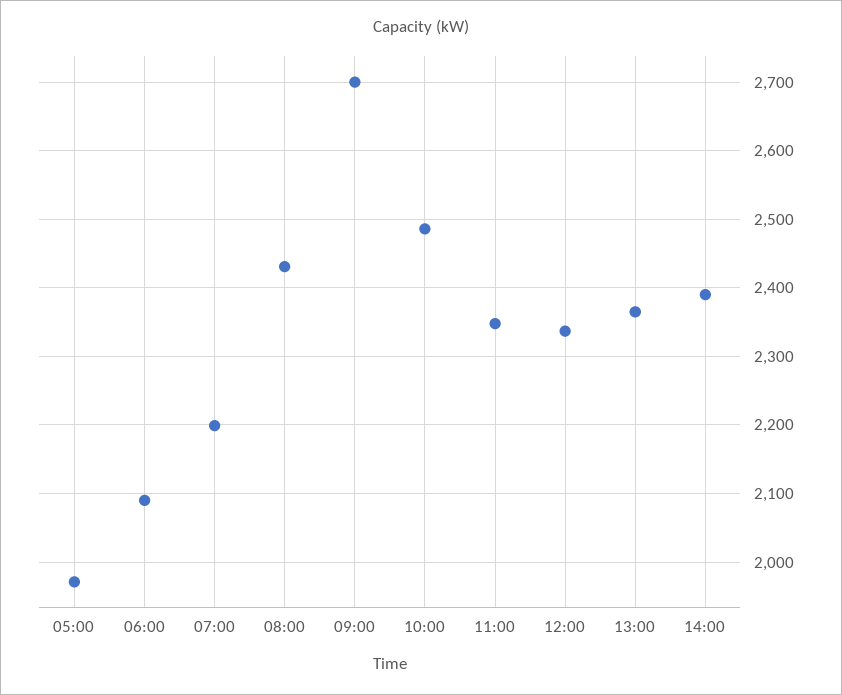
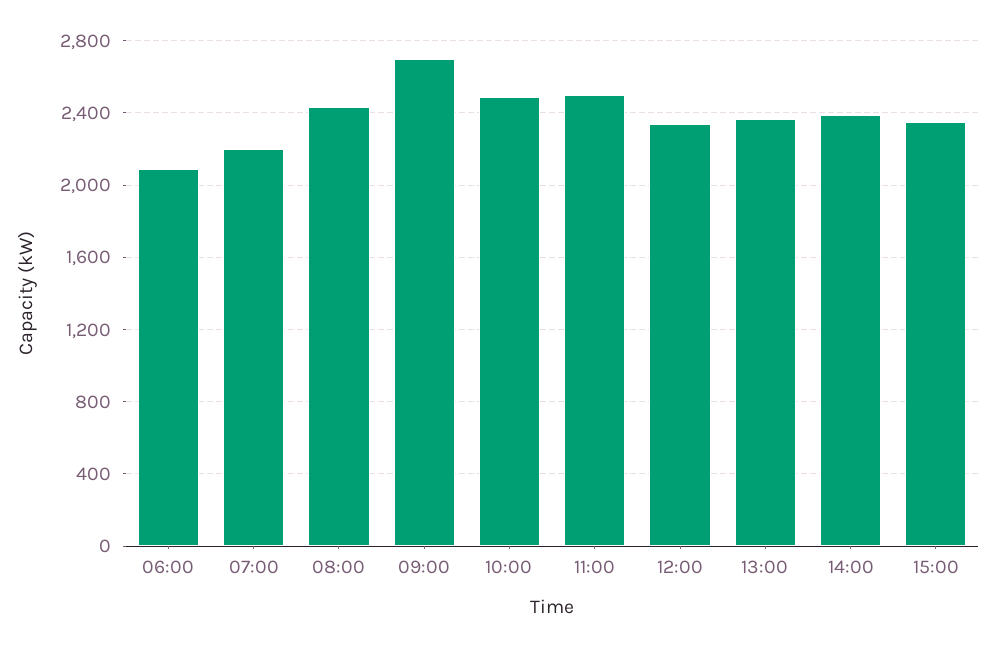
05:00: 1970 -> none
11:00: 2350 -> 2500
15:00: none -> 2350

